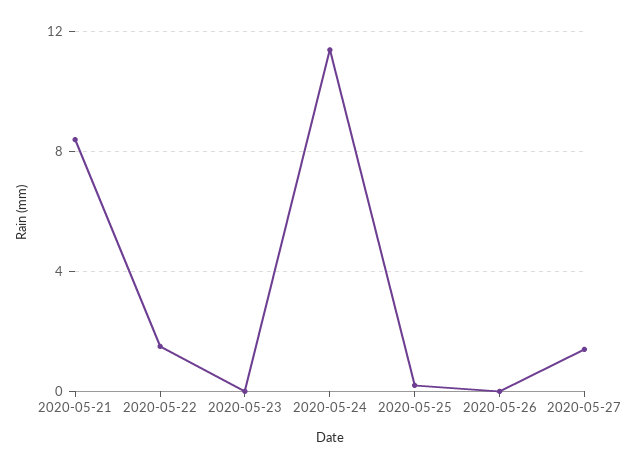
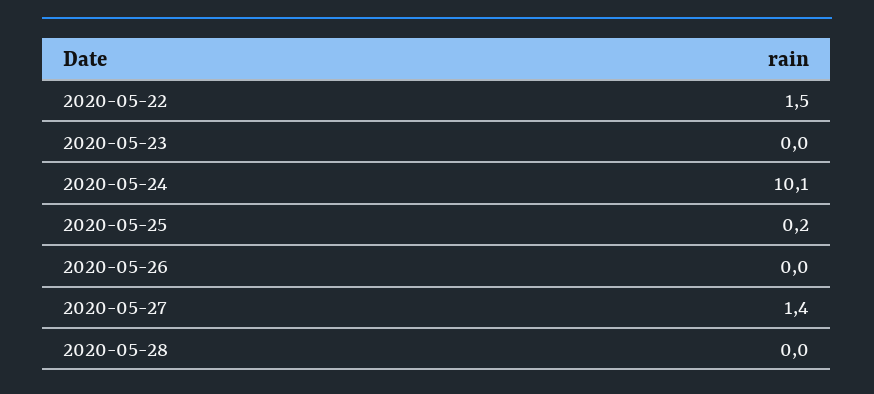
2020-05-21: 8.5 -> none
2020-05-24: 11.5 -> 10.1
2020-05-28: none -> 0

